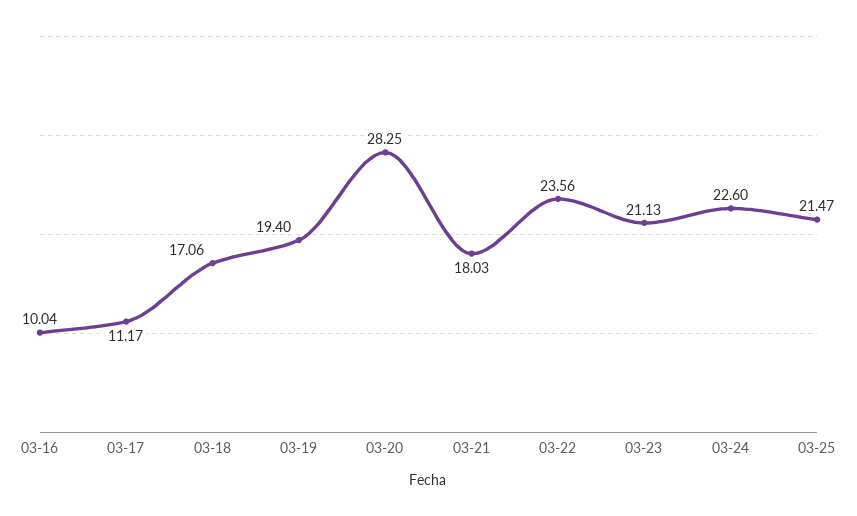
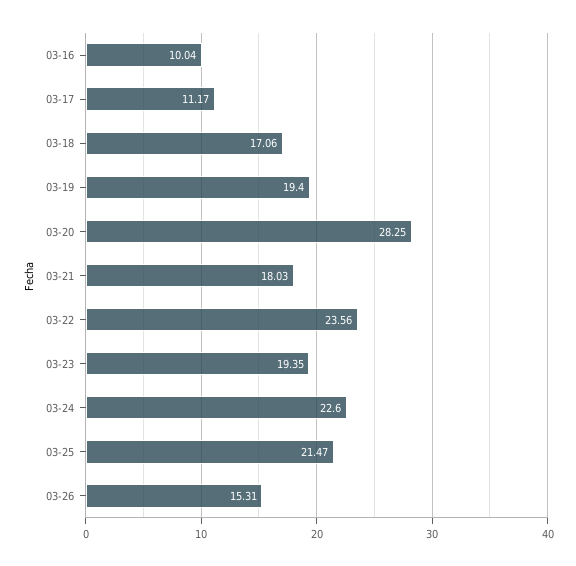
03-23: 21.13 -> 19.35
03-26: none -> 15.31

